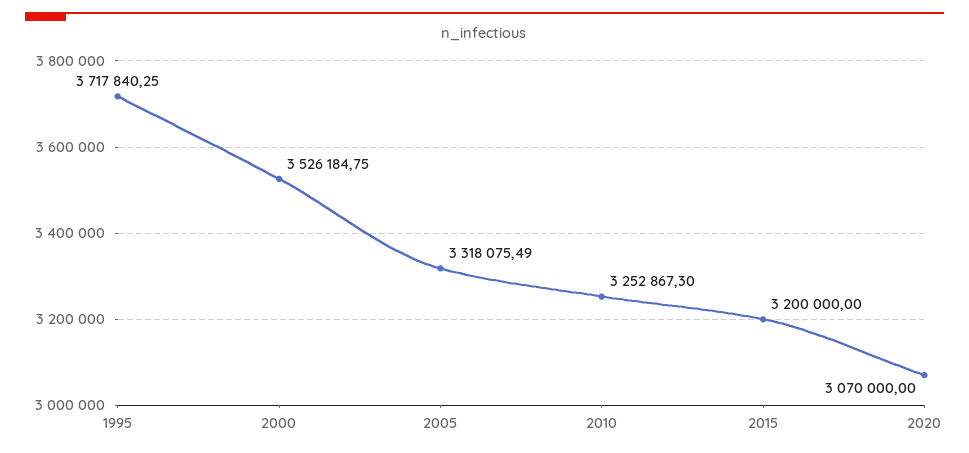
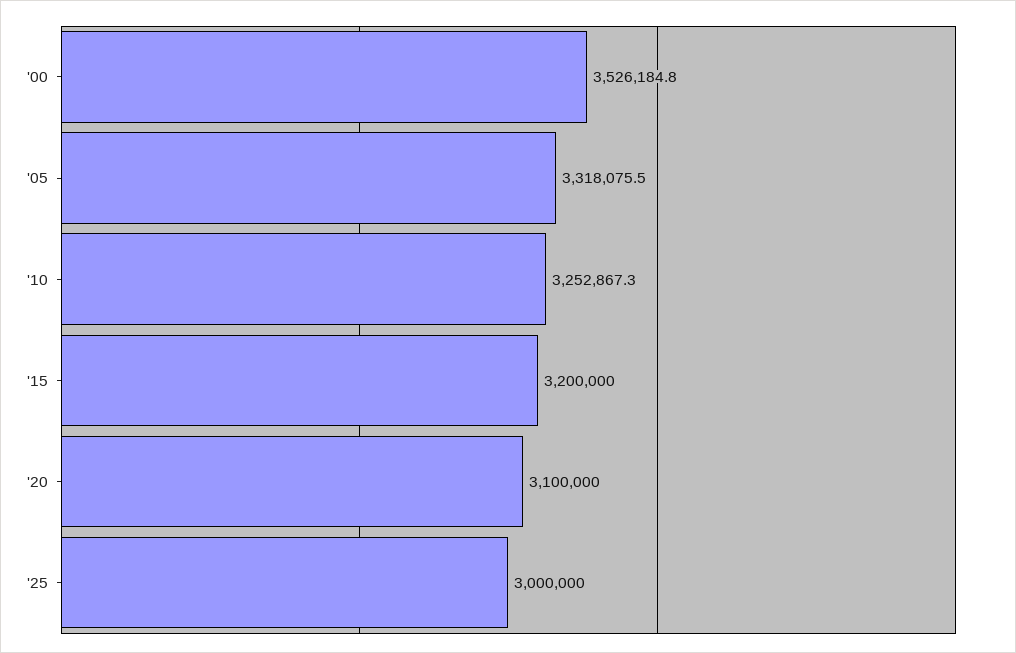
1995: 3717840.25 -> none
2020: 3070000 -> 3100000
'25: none -> 3000000

